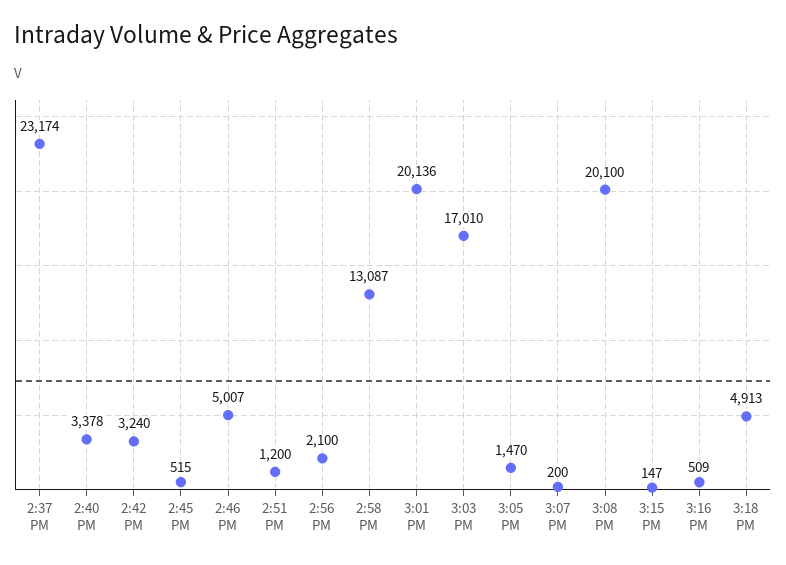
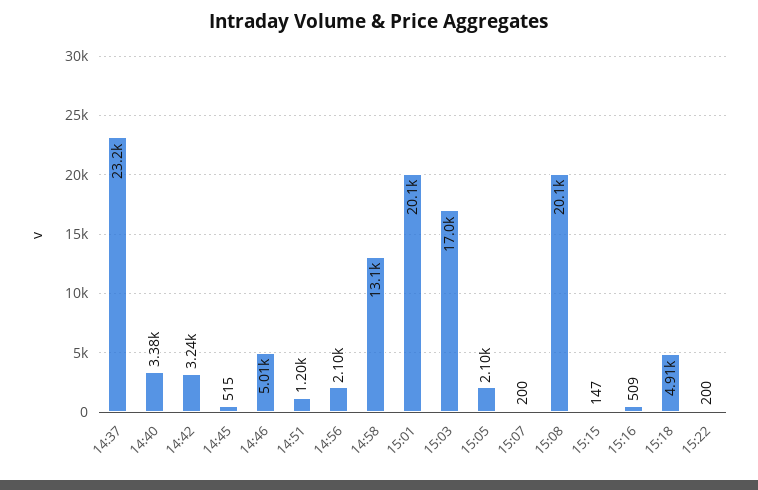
3:05 PM: 1470 -> 2100
15:22: none -> 200

